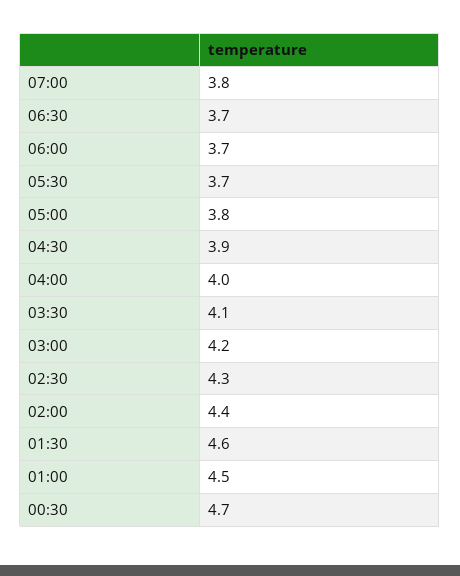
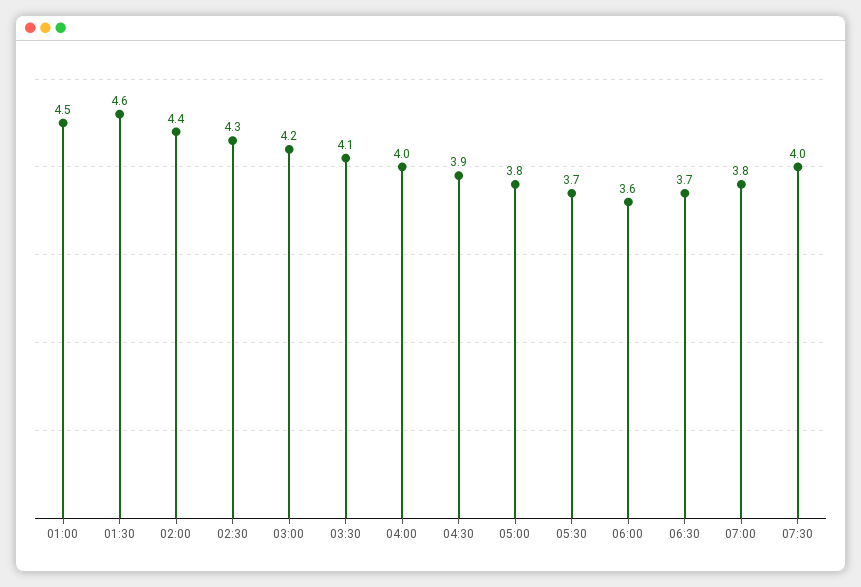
06:00: 3.7 -> 3.6
00:30: 4.7 -> none
07:30: none -> 4

